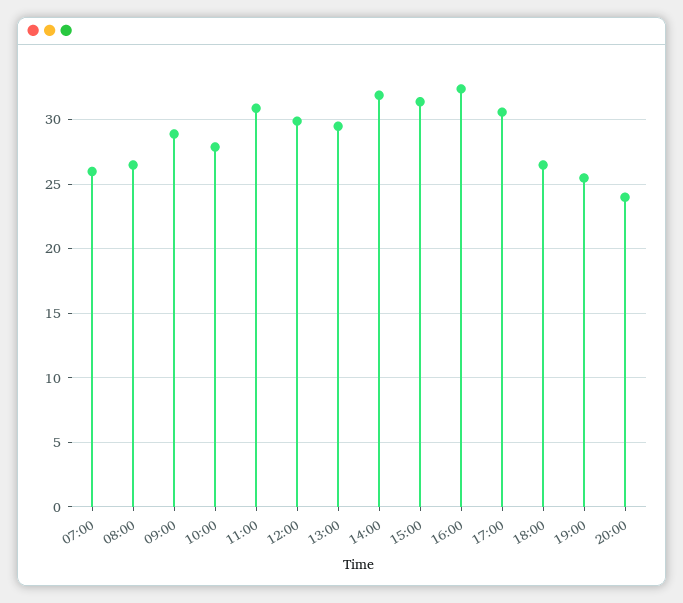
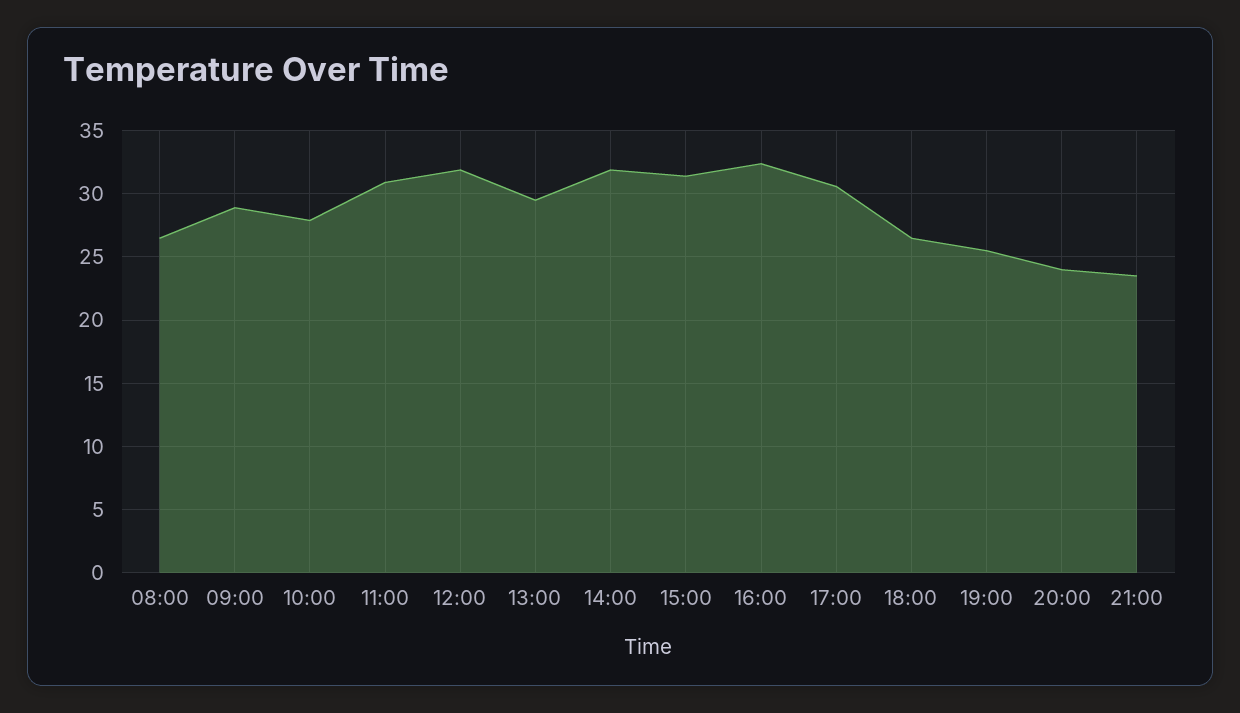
07:00: 26 -> none
12:00: 30 -> 32
21:00: none -> 23.5

